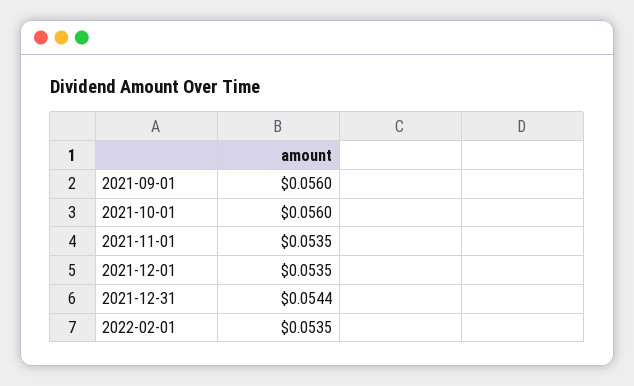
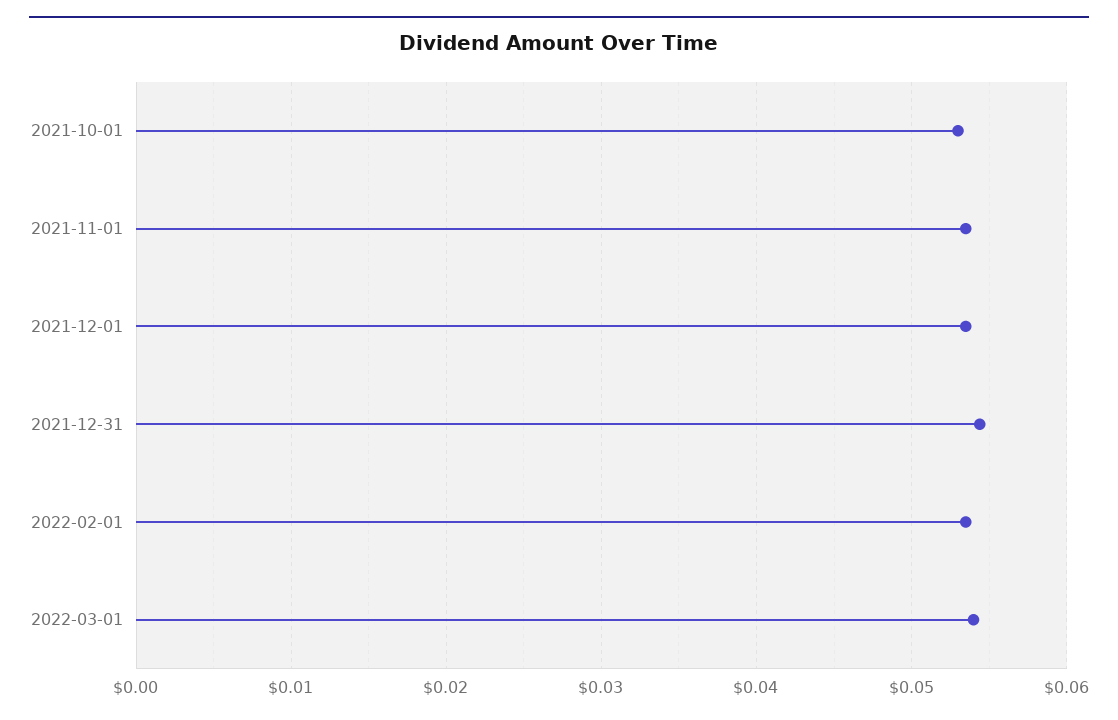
2021-09-01: 0.056 -> none
2021-10-01: 0.056 -> 0.053
2022-03-01: none -> 0.054

